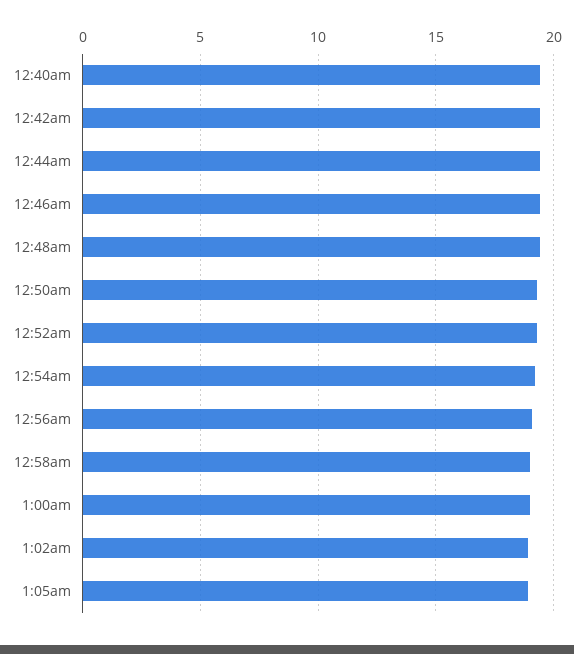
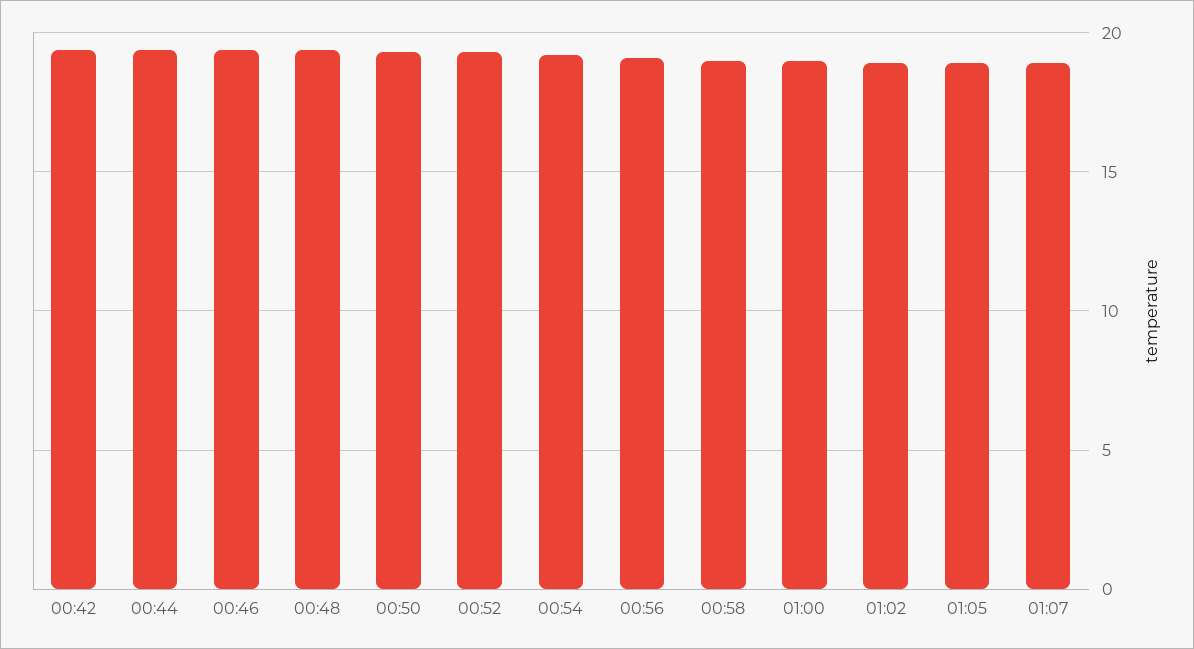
12:40am: 19.5 -> none
01:07: none -> 19

